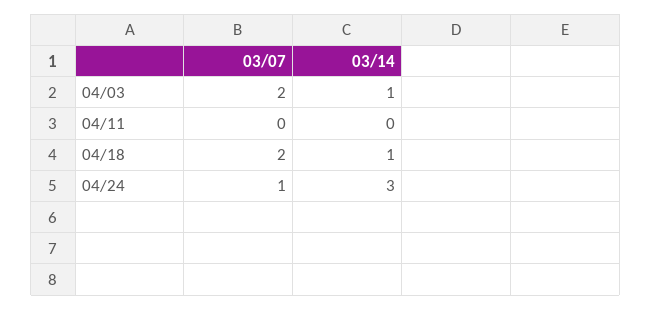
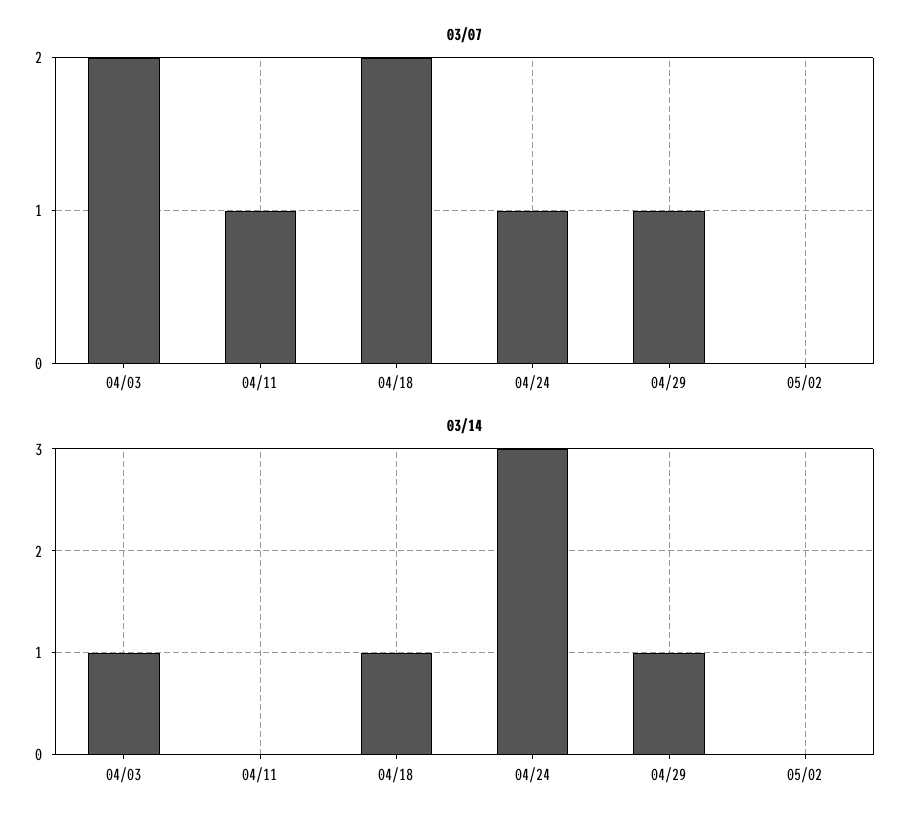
03/07, 04/11: 0 -> 1
03/07, 04/29: none -> 1
03/07, 05/02: none -> 0
03/14, 04/29: none -> 1
03/14, 05/02: none -> 0

